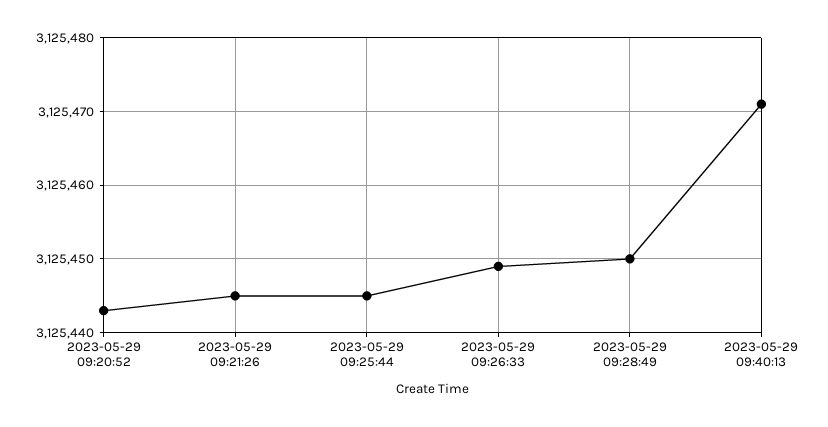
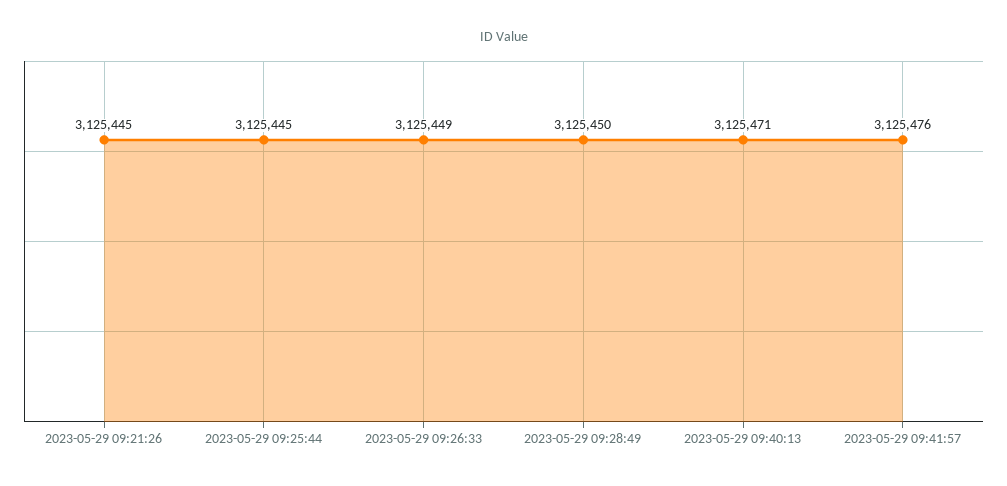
2023-05-29 09:20:52: 3125443 -> none
2023-05-29 09:41:57: none -> 3125476

